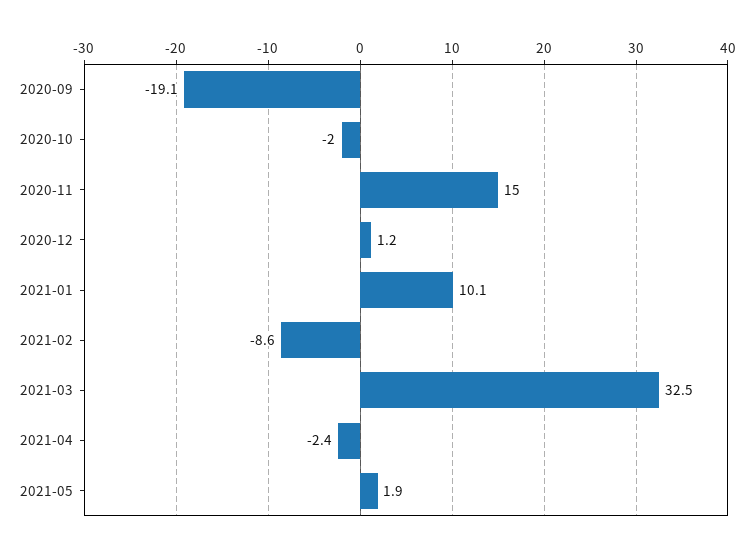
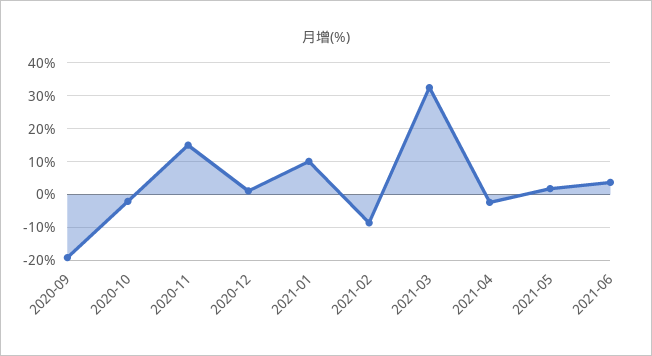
2021-06: none -> 4

